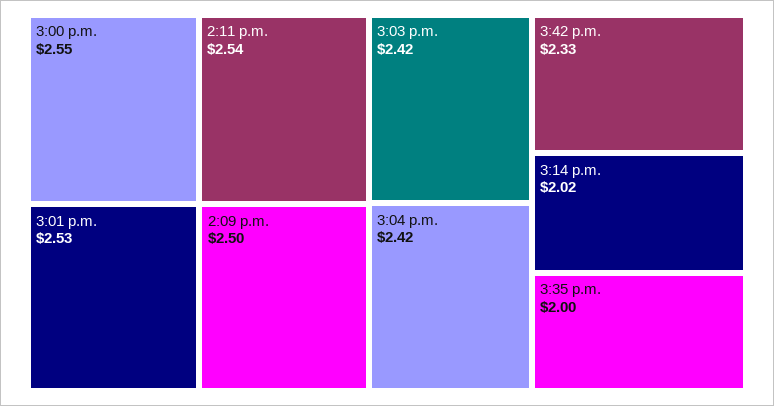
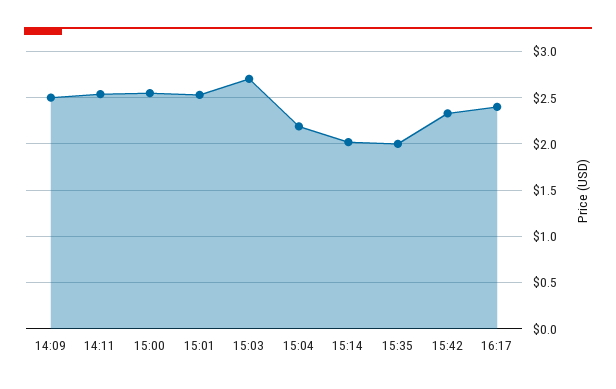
3:03 p.m.: 2.42 -> 2.7
3:04 p.m.: 2.42 -> 2.2
16:17: none -> 2.4

